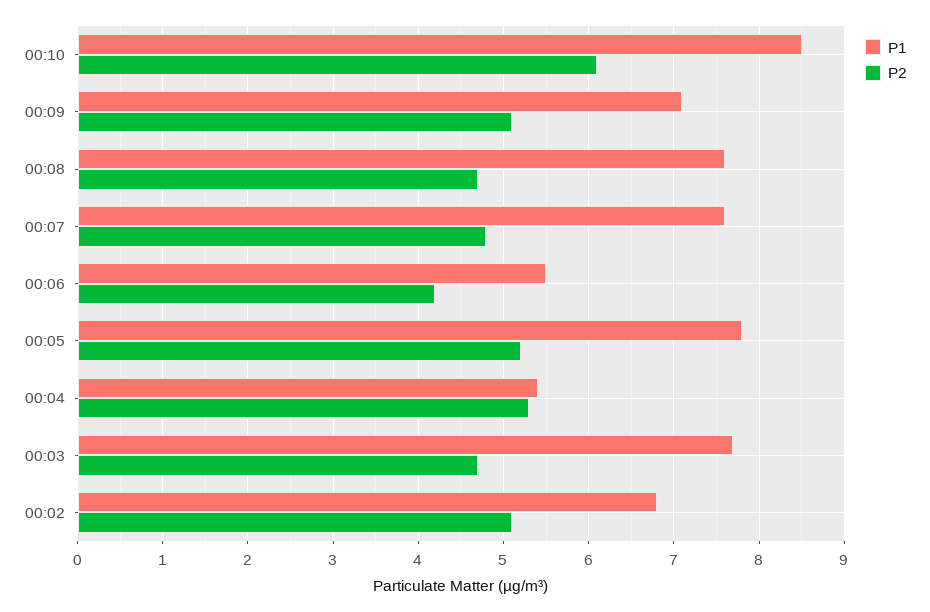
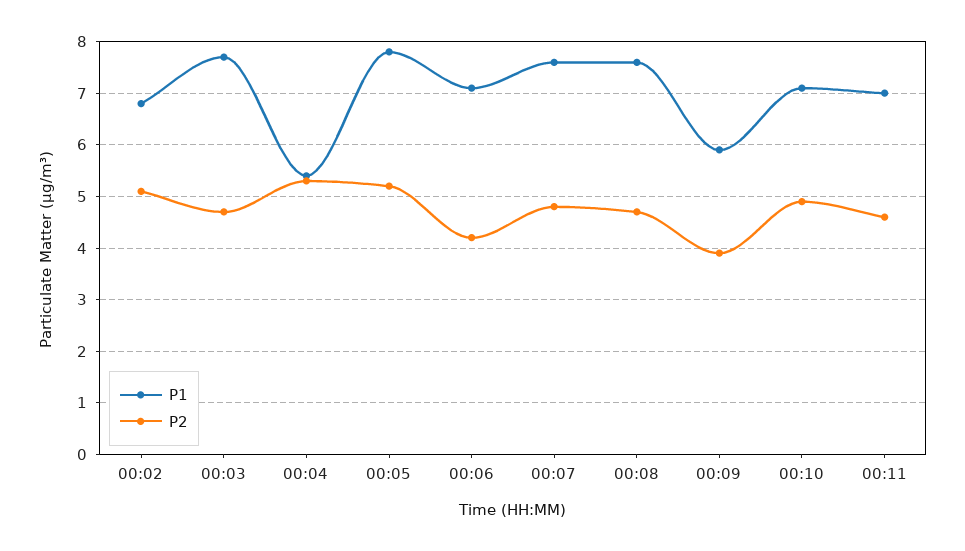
P1, 00:10: 8.5 -> 7
P2, 00:10: 6.1 -> 5
P1, 00:09: 7.1 -> 6
P2, 00:09: 5.1 -> 4
P1, 00:06: 5.5 -> 7
P1, 00:11: none -> 7
P2, 00:11: none -> 4.5

